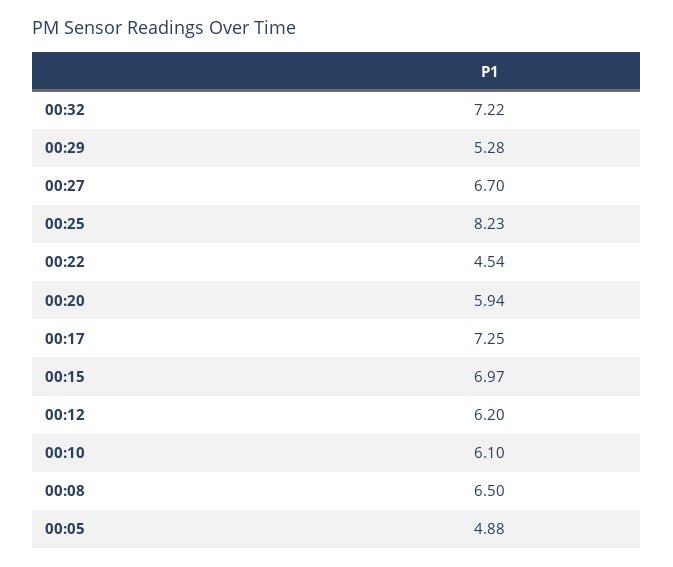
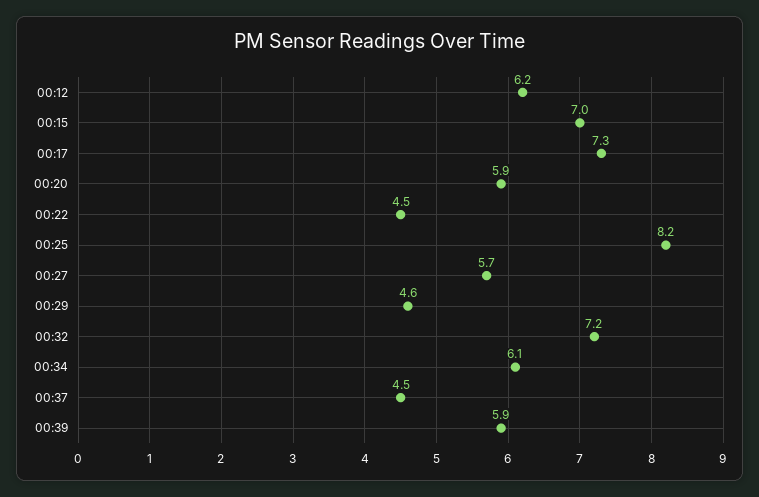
00:29: 5.28 -> 4.6
00:27: 6.7 -> 5.7
00:10: 6.1 -> none
00:08: 6.5 -> none
00:05: 4.88 -> none
00:34: none -> 6.1
00:37: none -> 4.5
00:39: none -> 5.9

